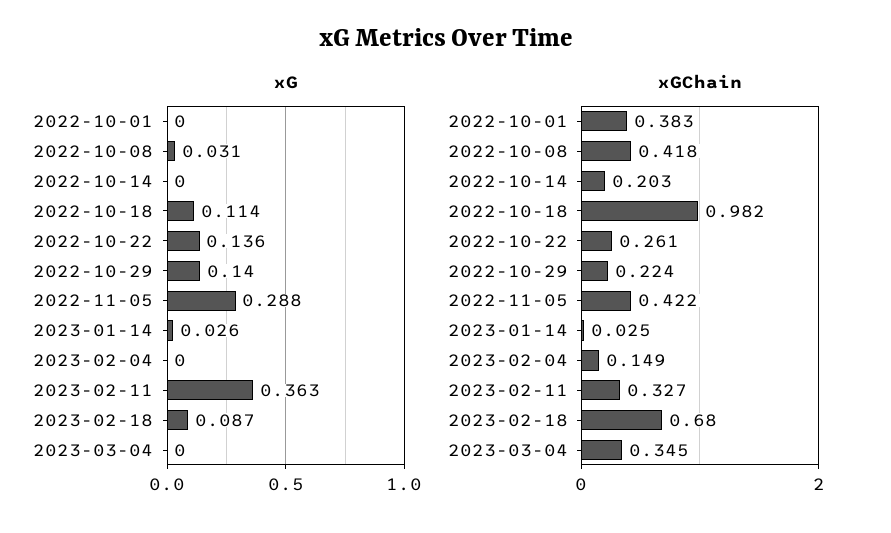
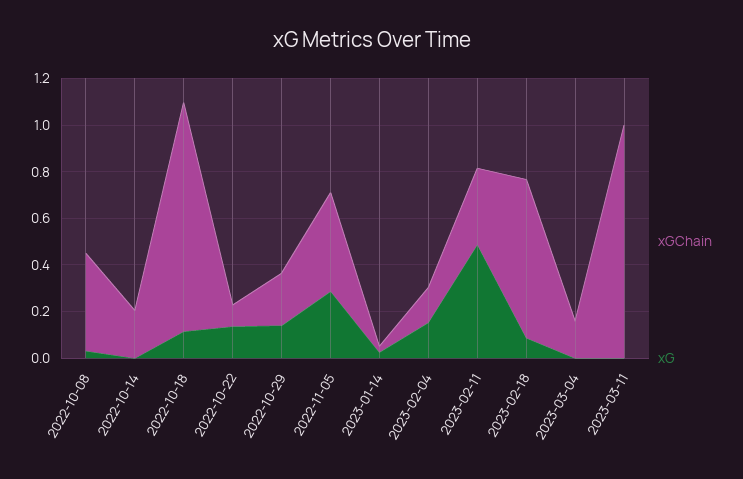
xG, 2022-10-01: 0 -> none
xG, 2023-02-04: 0 -> 0.15
xG, 2023-02-11: 0.363 -> 0.5
xGChain, 2022-10-01: 0.383 -> none
xGChain, 2022-10-22: 0.261 -> 0.1
xGChain, 2023-03-04: 0.345 -> 0.15
xGChain, 2023-03-11: none -> 1
xG, 2023-03-11: none -> 0

